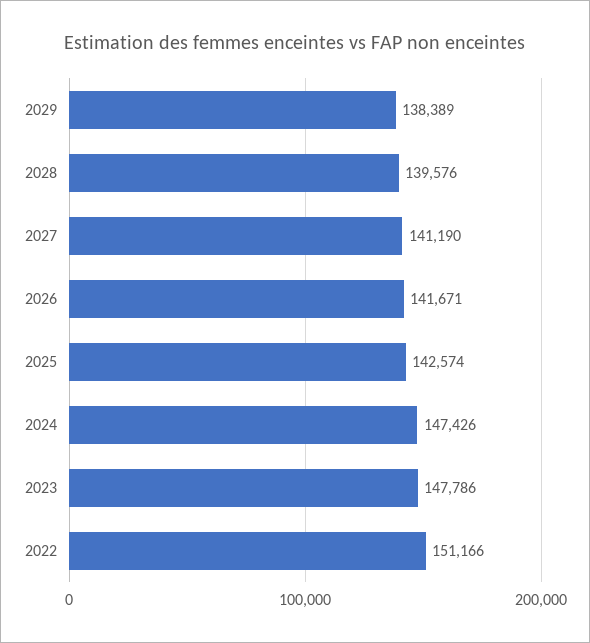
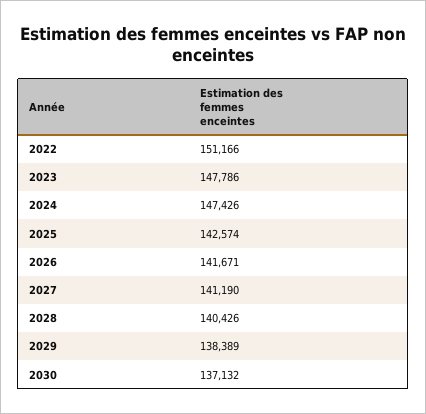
2028: 139576 -> 140426
2030: none -> 137132

